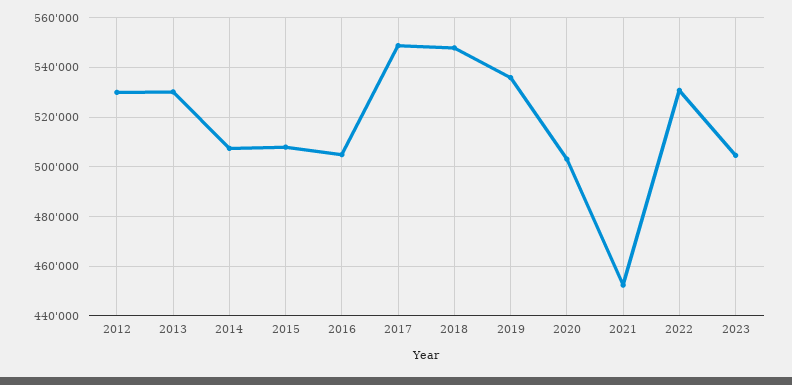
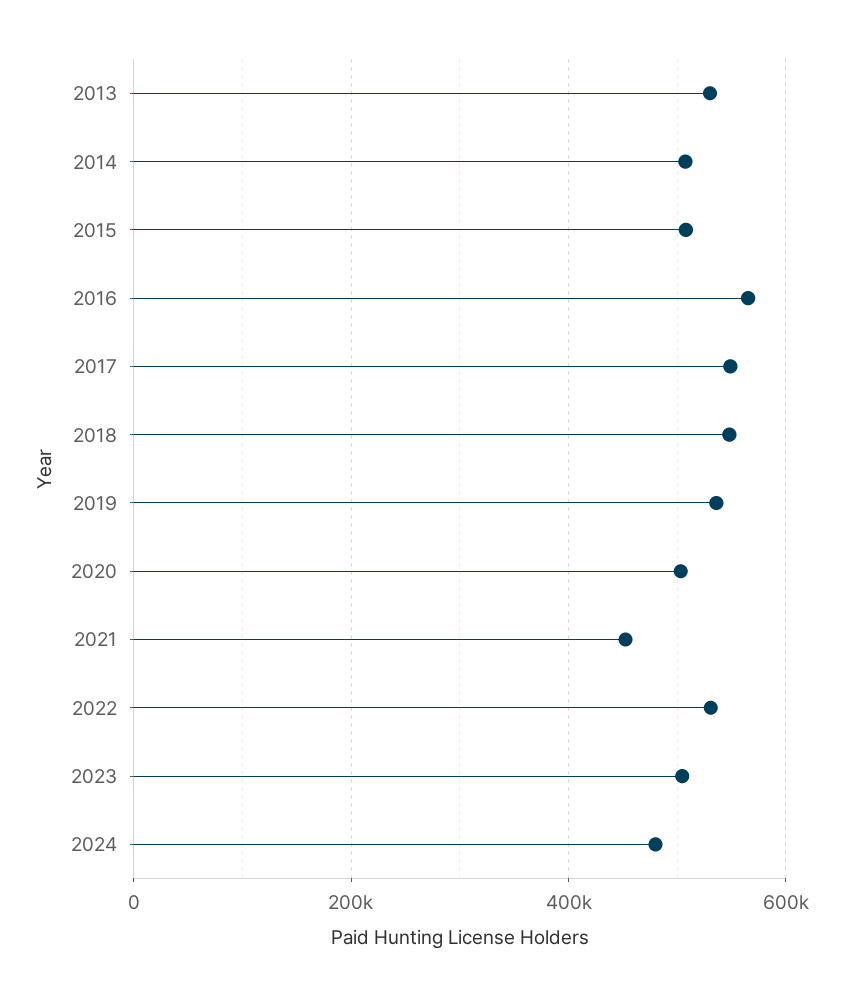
2012: 530000 -> none
2016: 505000 -> 560000
2024: none -> 480000

